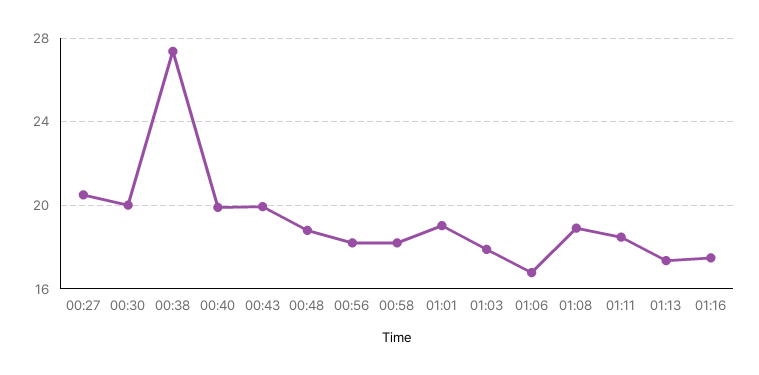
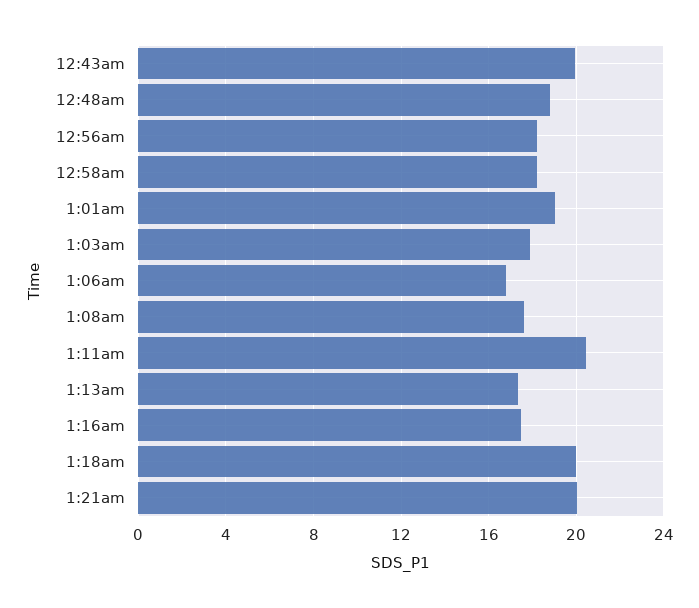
00:27: 20.5 -> none
00:30: 20 -> none
00:38: 27.5 -> none
00:40: 20 -> none
01:08: 19 -> 17.5
01:11: 18.5 -> 20.5
1:18am: none -> 20
1:21am: none -> 20

